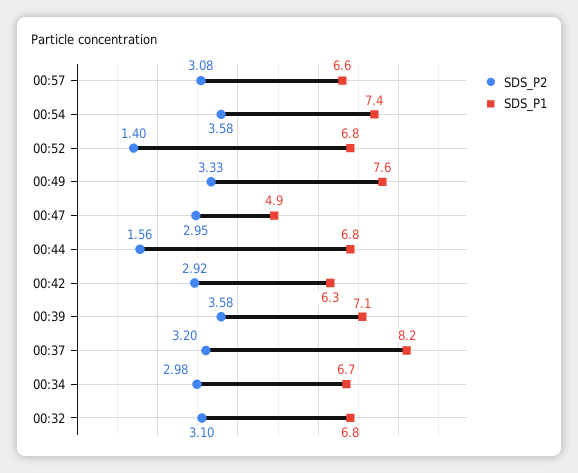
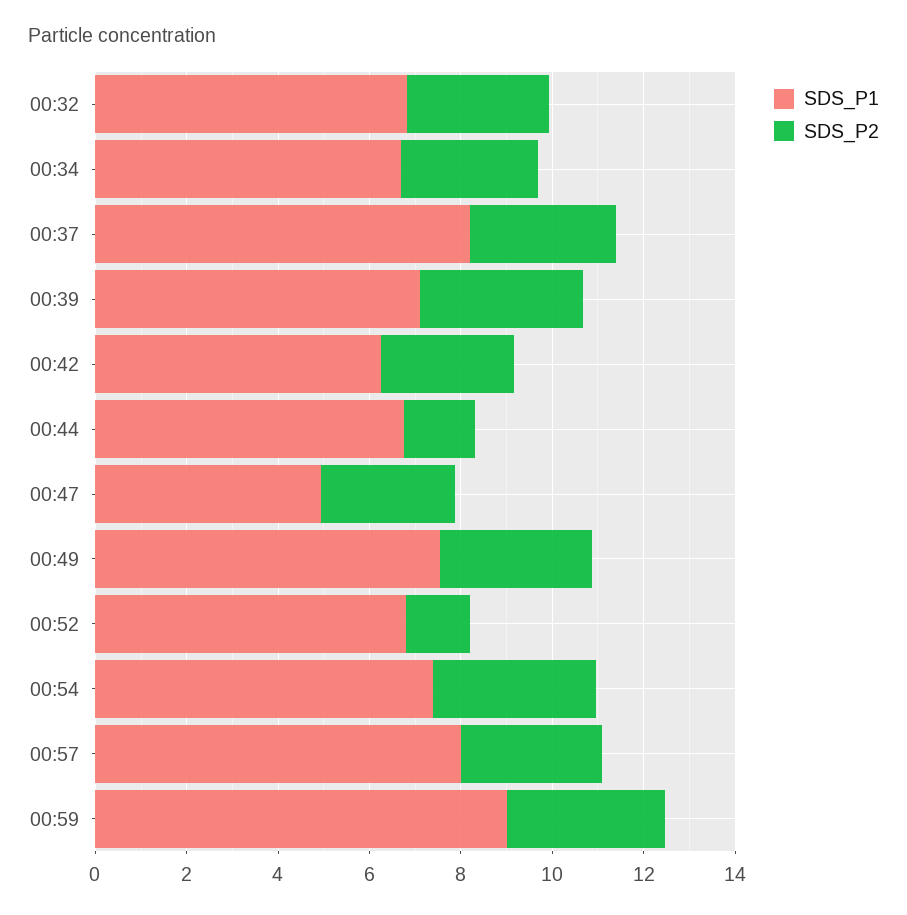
SDS_P1, 00:57: 6.6 -> 8
SDS_P1, 00:59: none -> 9
SDS_P2, 00:59: none -> 3.5

